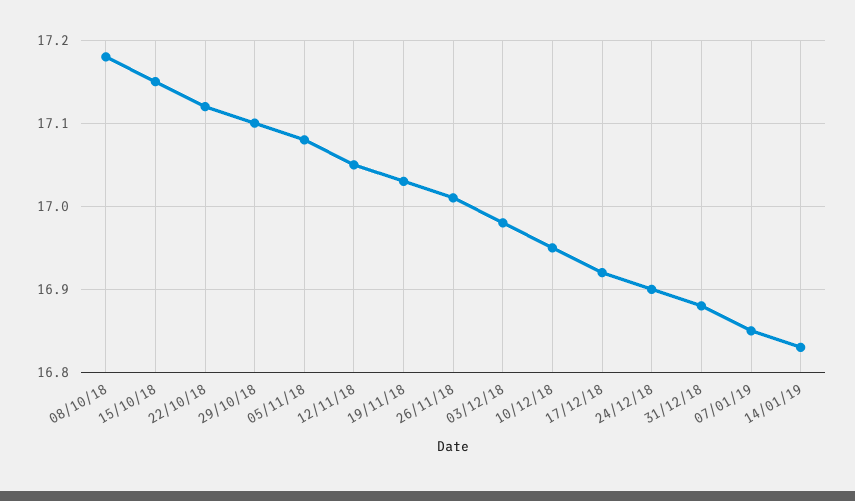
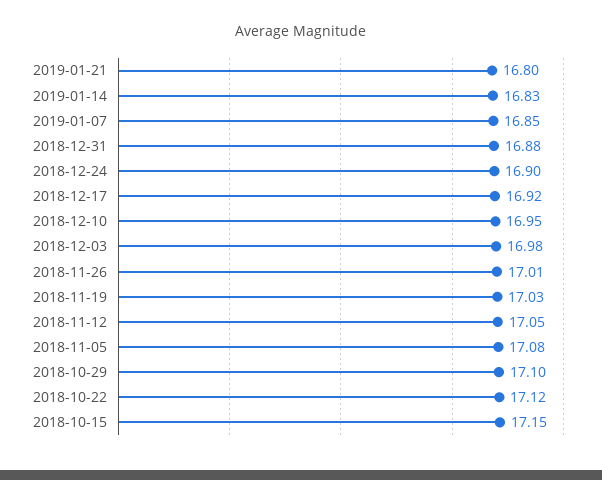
08/10/18: 17.18 -> none
2019-01-21: none -> 16.8

